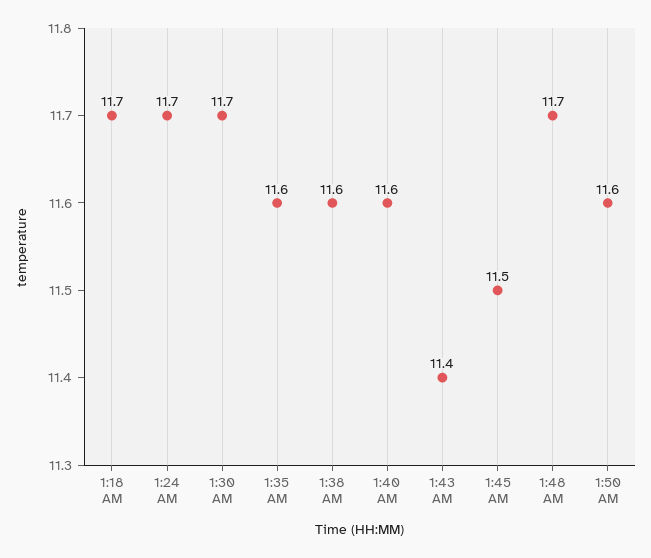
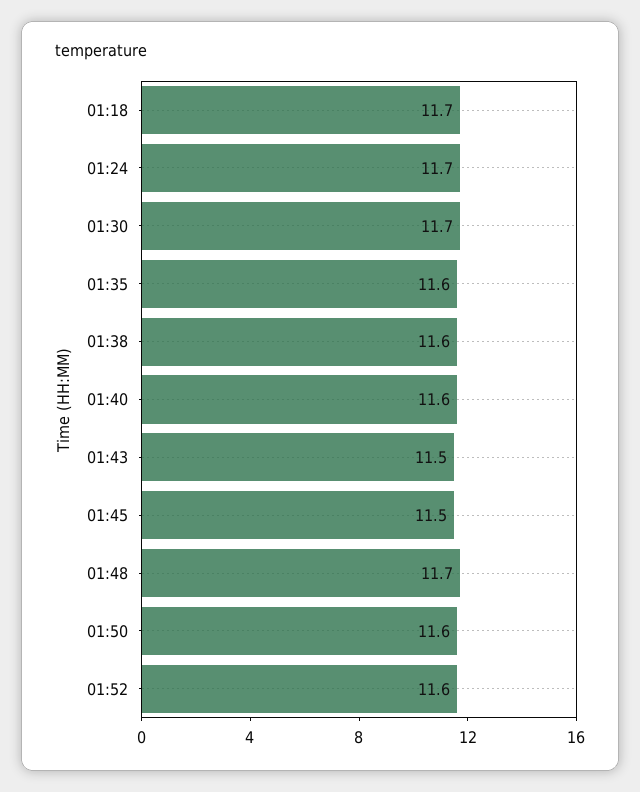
1:43 AM: 11.4 -> 11.5
01:52: none -> 11.6

